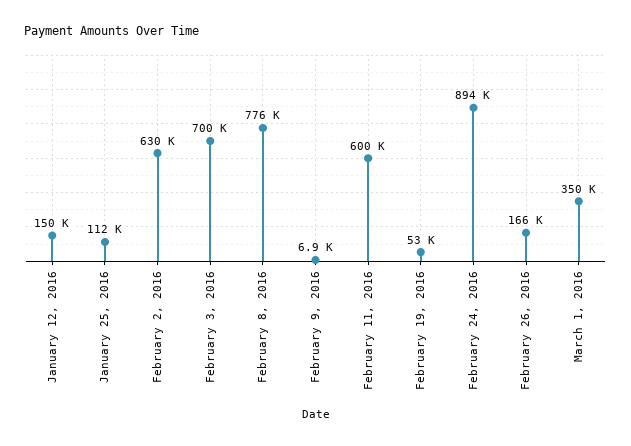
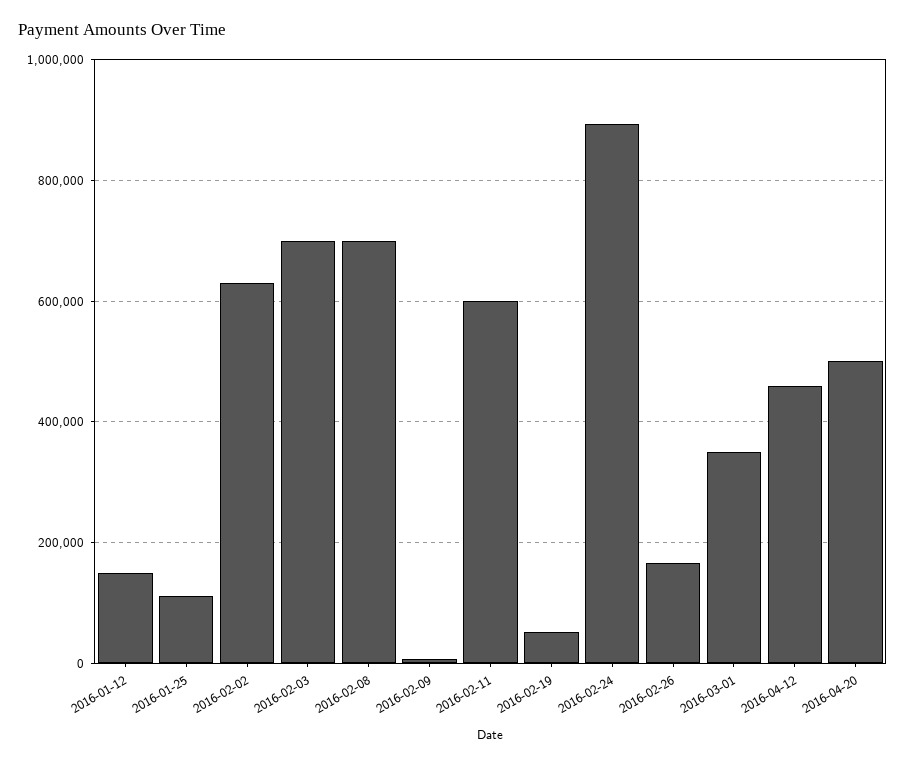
February 8, 2016: 776000 -> 700000
2016-04-12: none -> 460000
2016-04-20: none -> 500000

